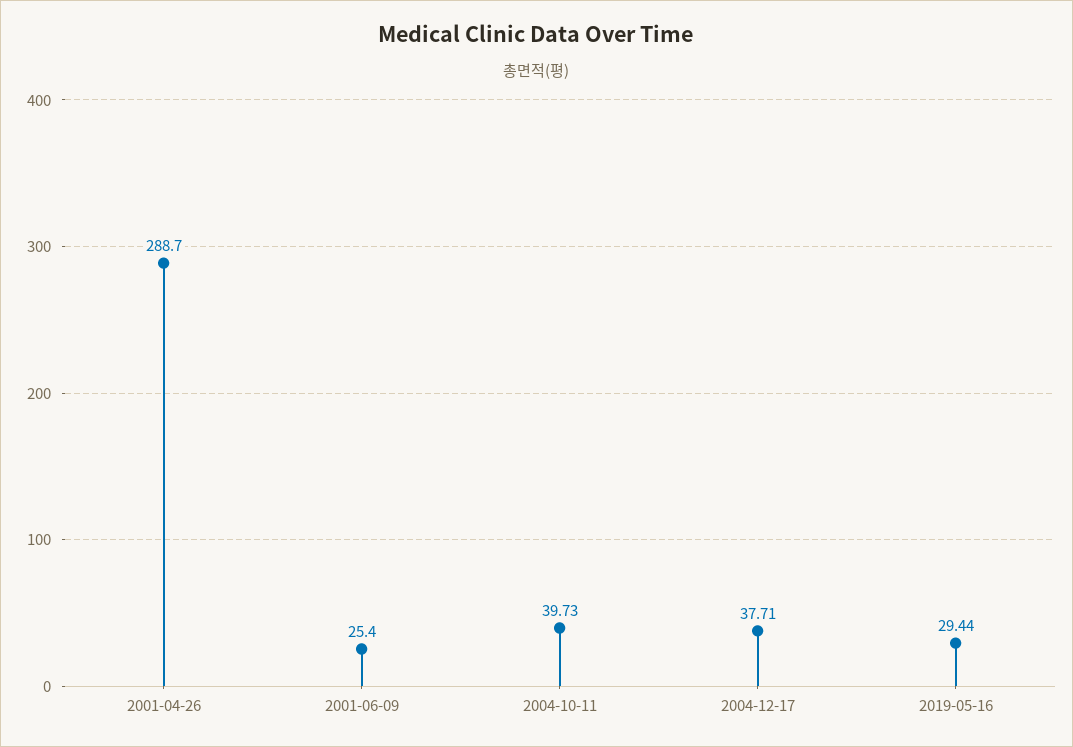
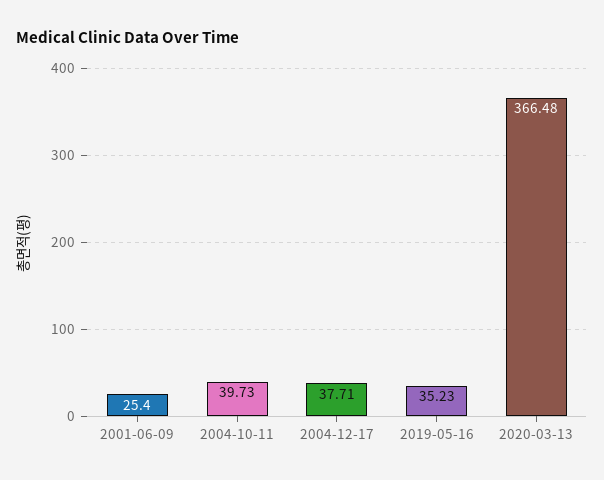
2001-04-26: 288.7 -> none
2019-05-16: 29.44 -> 35.23
2020-03-13: none -> 366.48

